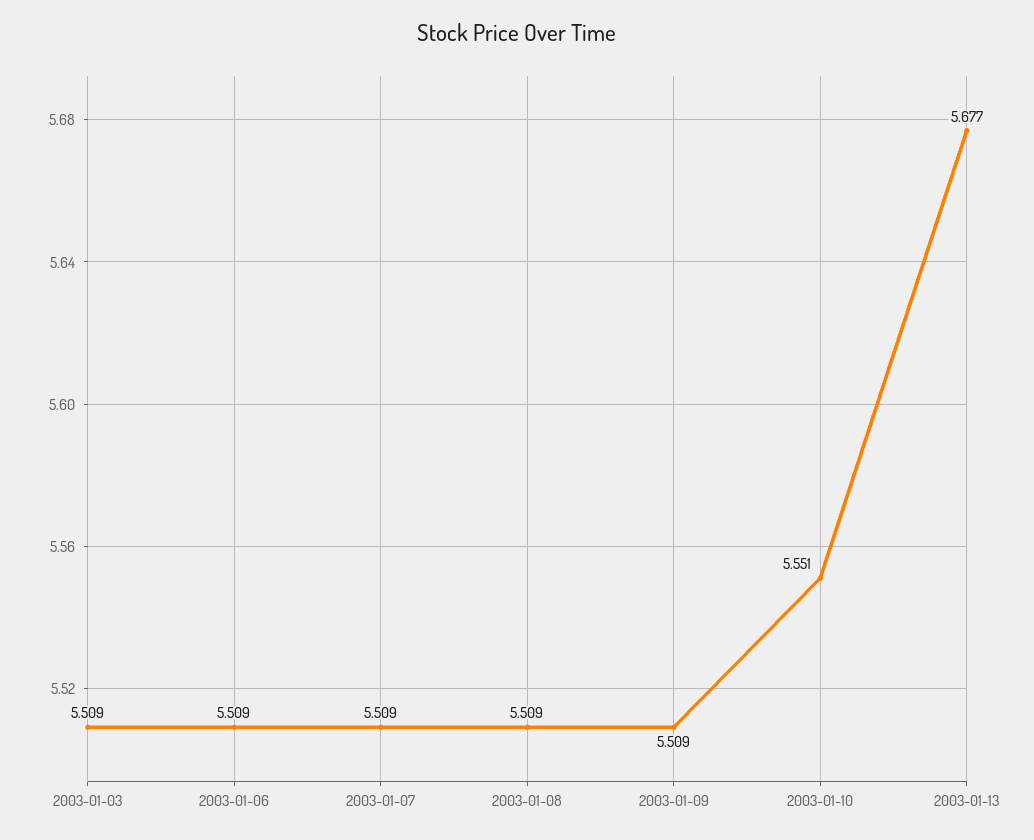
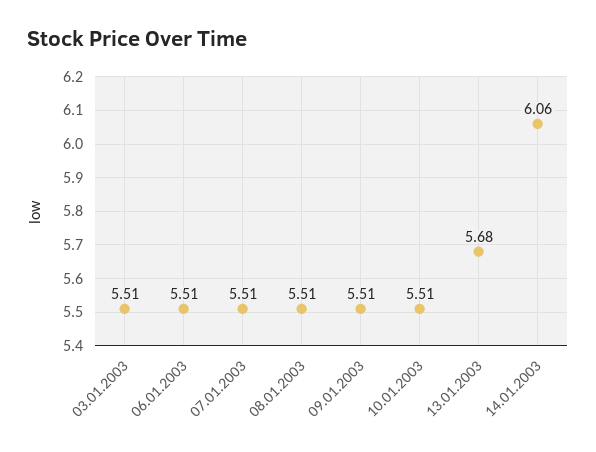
2003-01-10: 5.551 -> 5.51
14.01.2003: none -> 6.06

